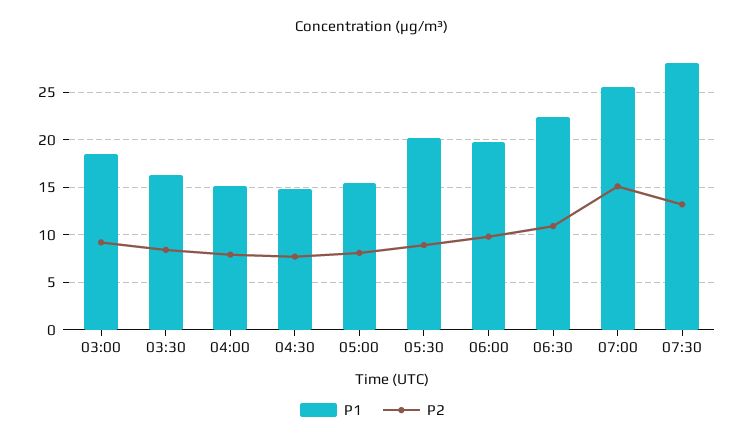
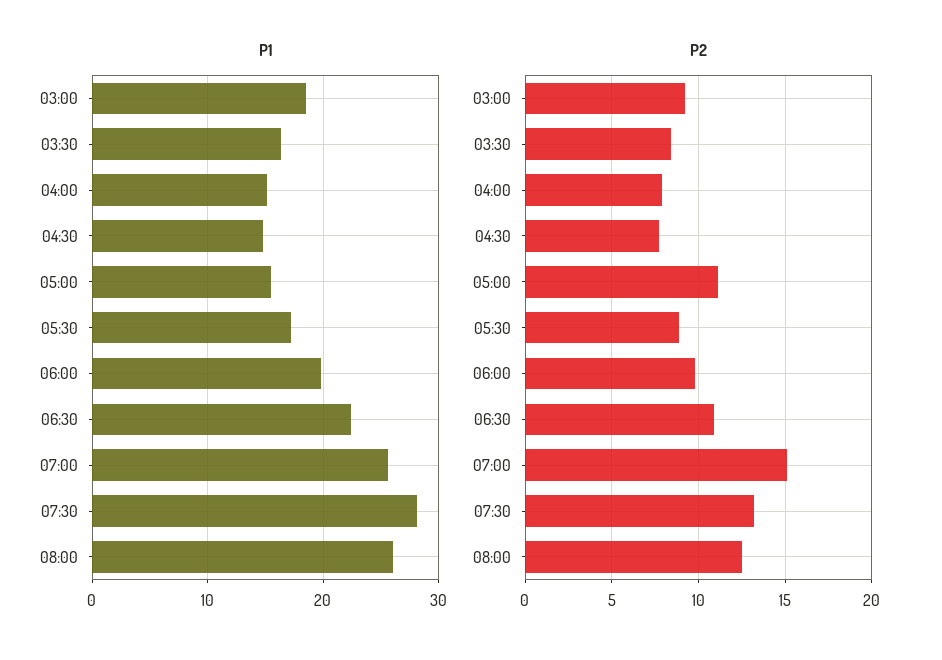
P2, 05:00: 8 -> 11
P1, 05:30: 20 -> 17
P1, 08:00: none -> 26
P2, 08:00: none -> 12.5

